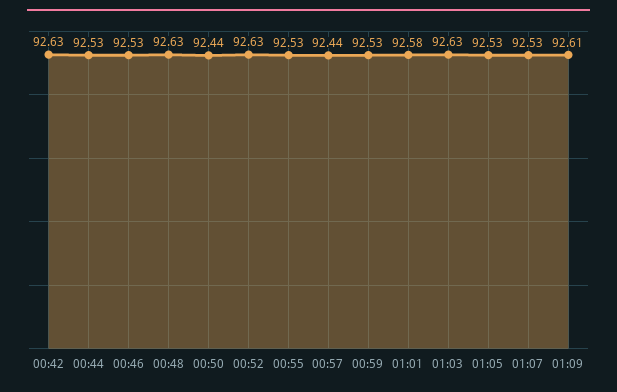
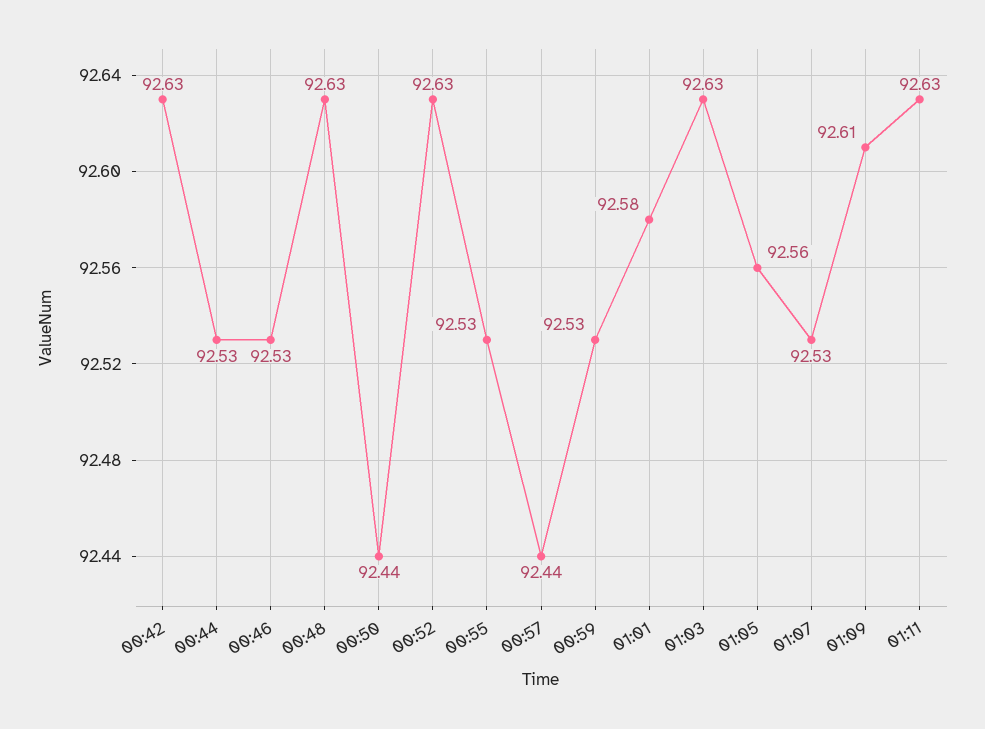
01:05: 92.53 -> 92.56
01:11: none -> 92.63

